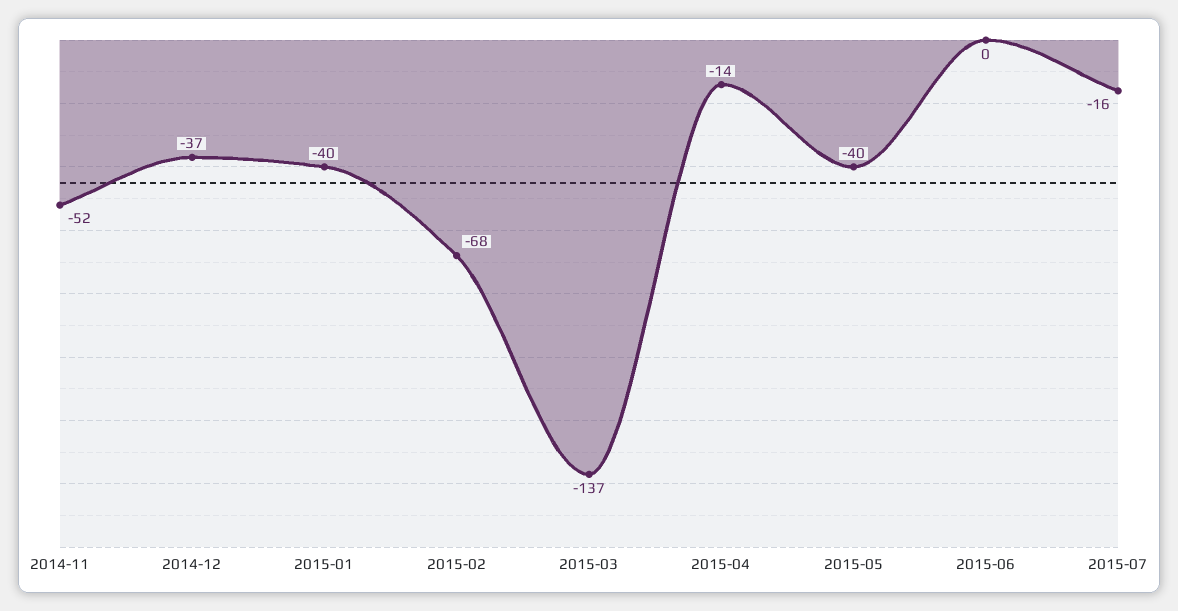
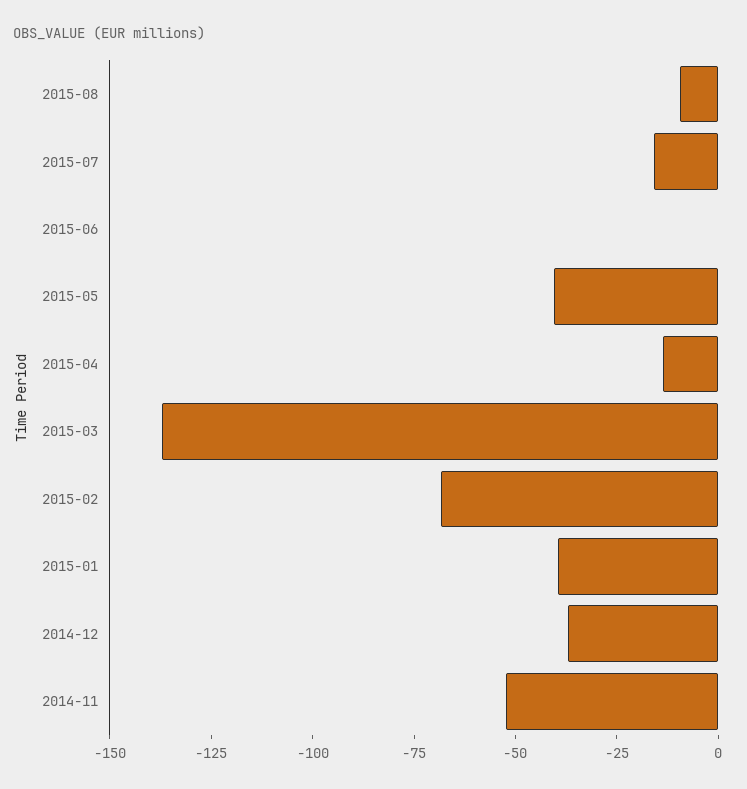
2015-08: none -> -10

